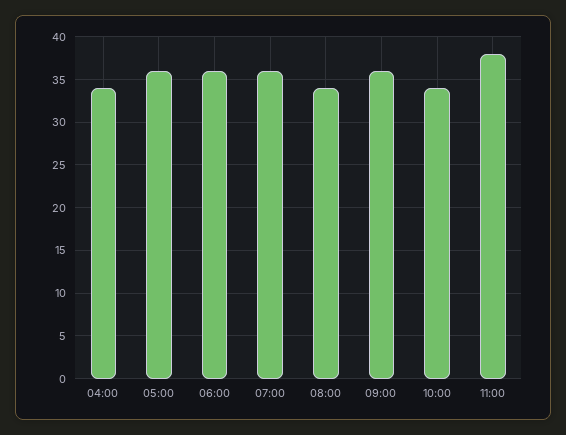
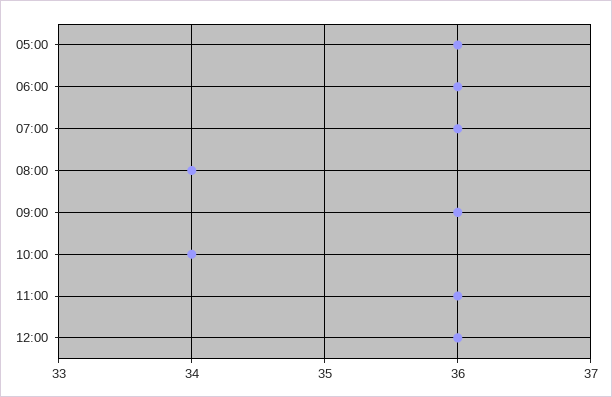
04:00: 34 -> none
11:00: 38 -> 36
12:00: none -> 36

